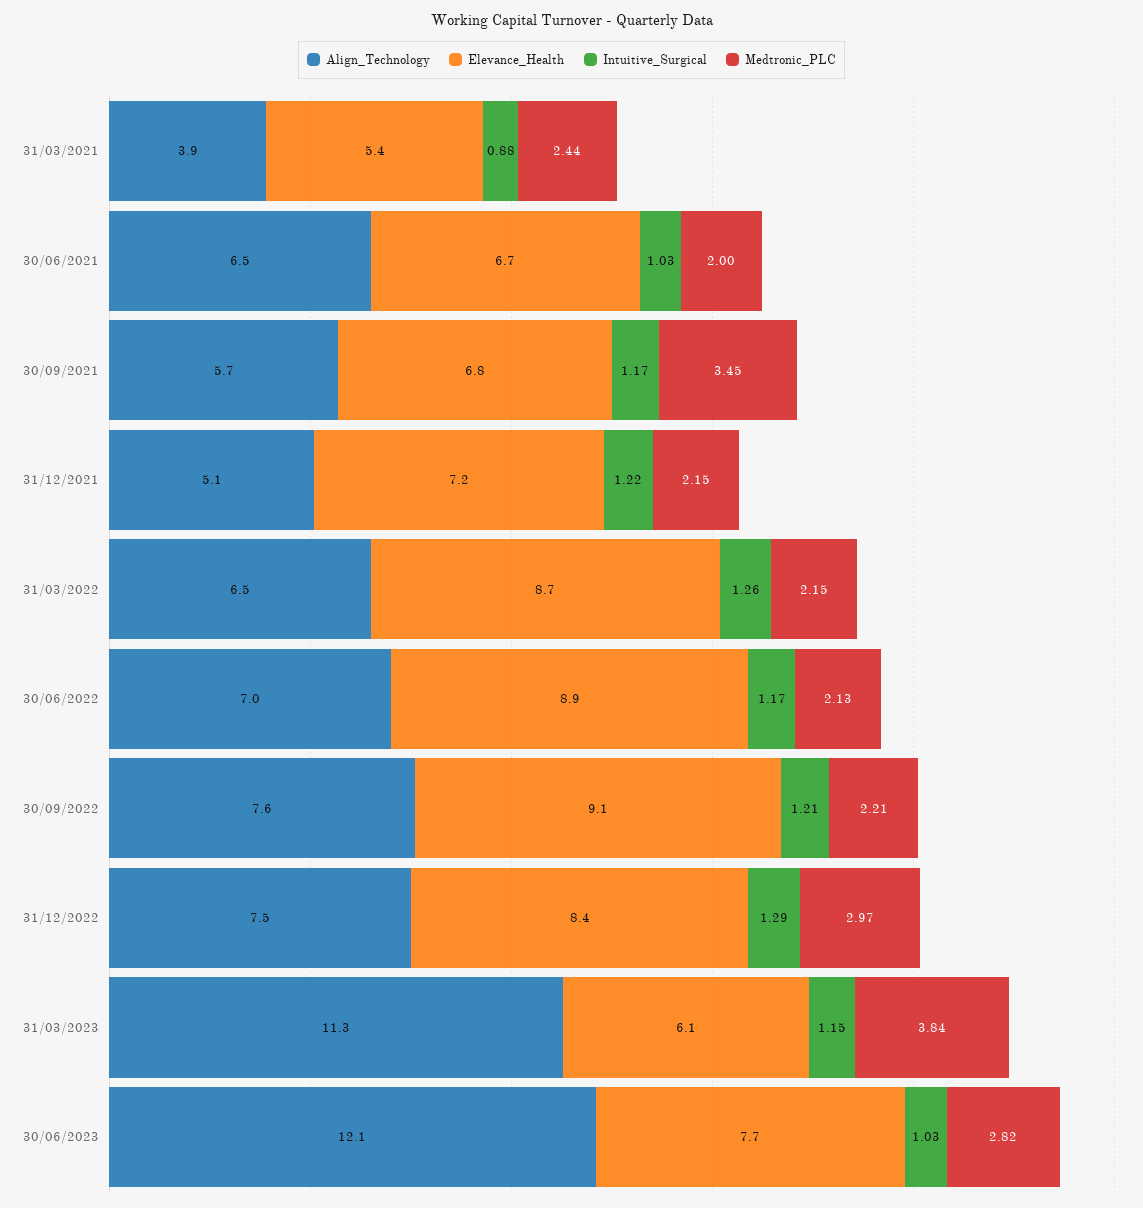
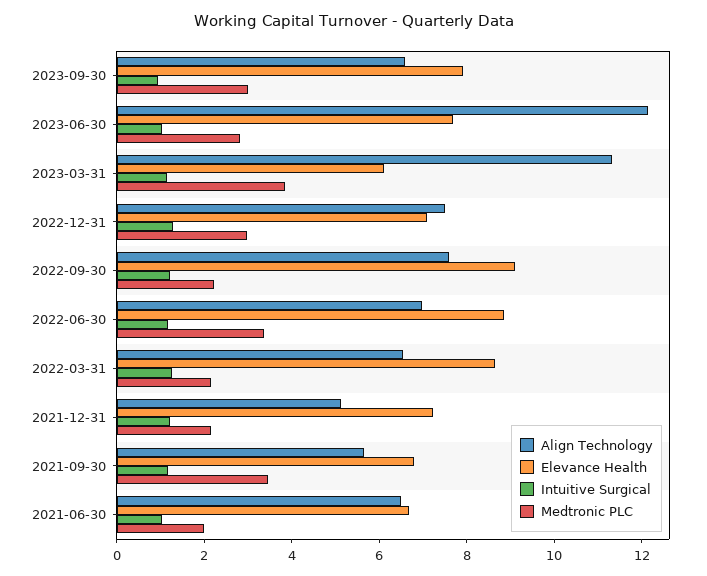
Align_Technology, 31/03/2021: 3.9 -> none
Elevance_Health, 31/03/2021: 5.4 -> none
Intuitive_Surgical, 31/03/2021: 0.88 -> none
Medtronic_PLC, 31/03/2021: 2.44 -> none
Medtronic_PLC, 30/06/2022: 2.13 -> 3.5
Elevance_Health, 31/12/2022: 8.4 -> 7
Align_Technology, 2023-09-30: none -> 6.5
Elevance_Health, 2023-09-30: none -> 8
Intuitive_Surgical, 2023-09-30: none -> 1
Medtronic_PLC, 2023-09-30: none -> 3

